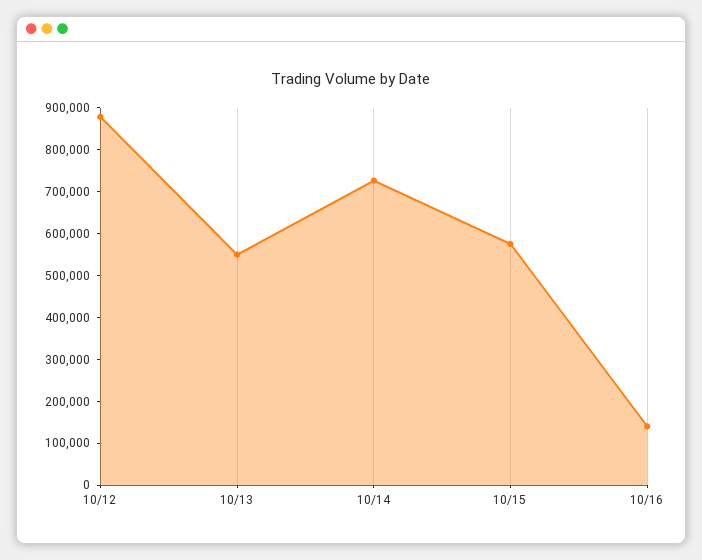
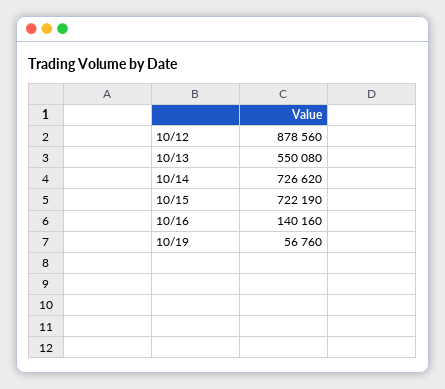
10/15: 580000 -> 722190
10/19: none -> 56760

